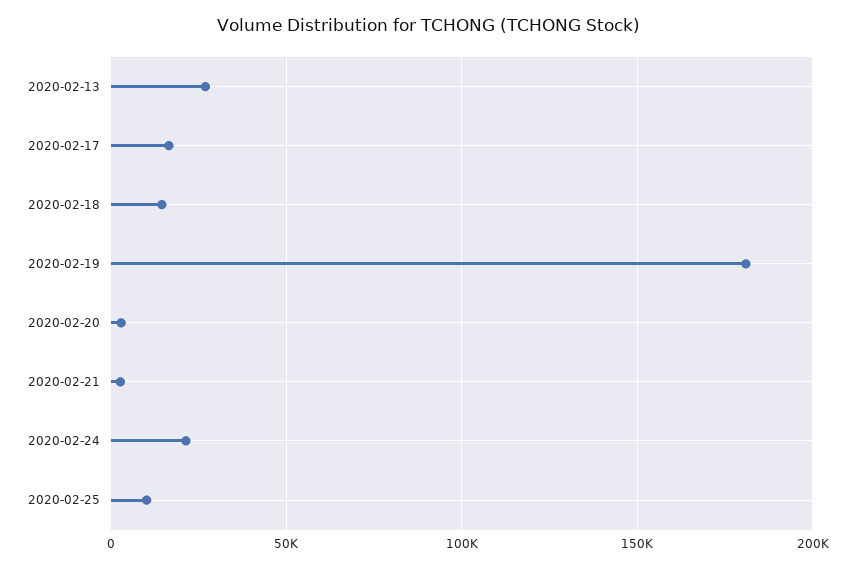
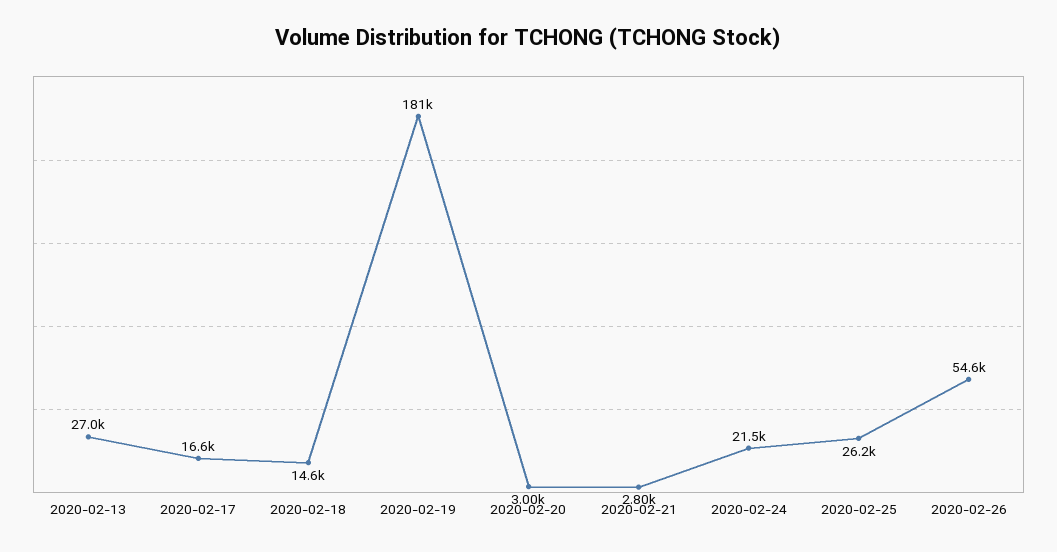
2020-02-25: 10000 -> 26200
2020-02-26: none -> 54600

